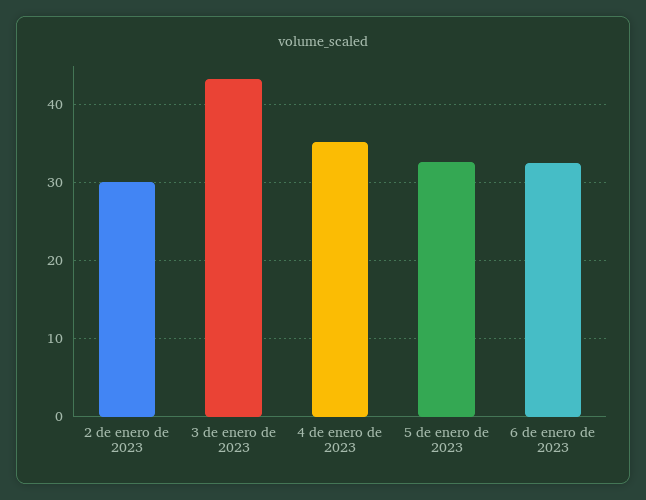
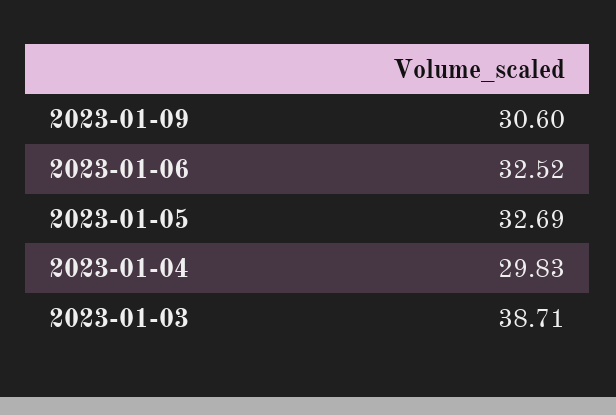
2 de enero de 2023: 30 -> none
3 de enero de 2023: 43 -> 38.71
4 de enero de 2023: 35 -> 29.83
2023-01-09: none -> 30.6

